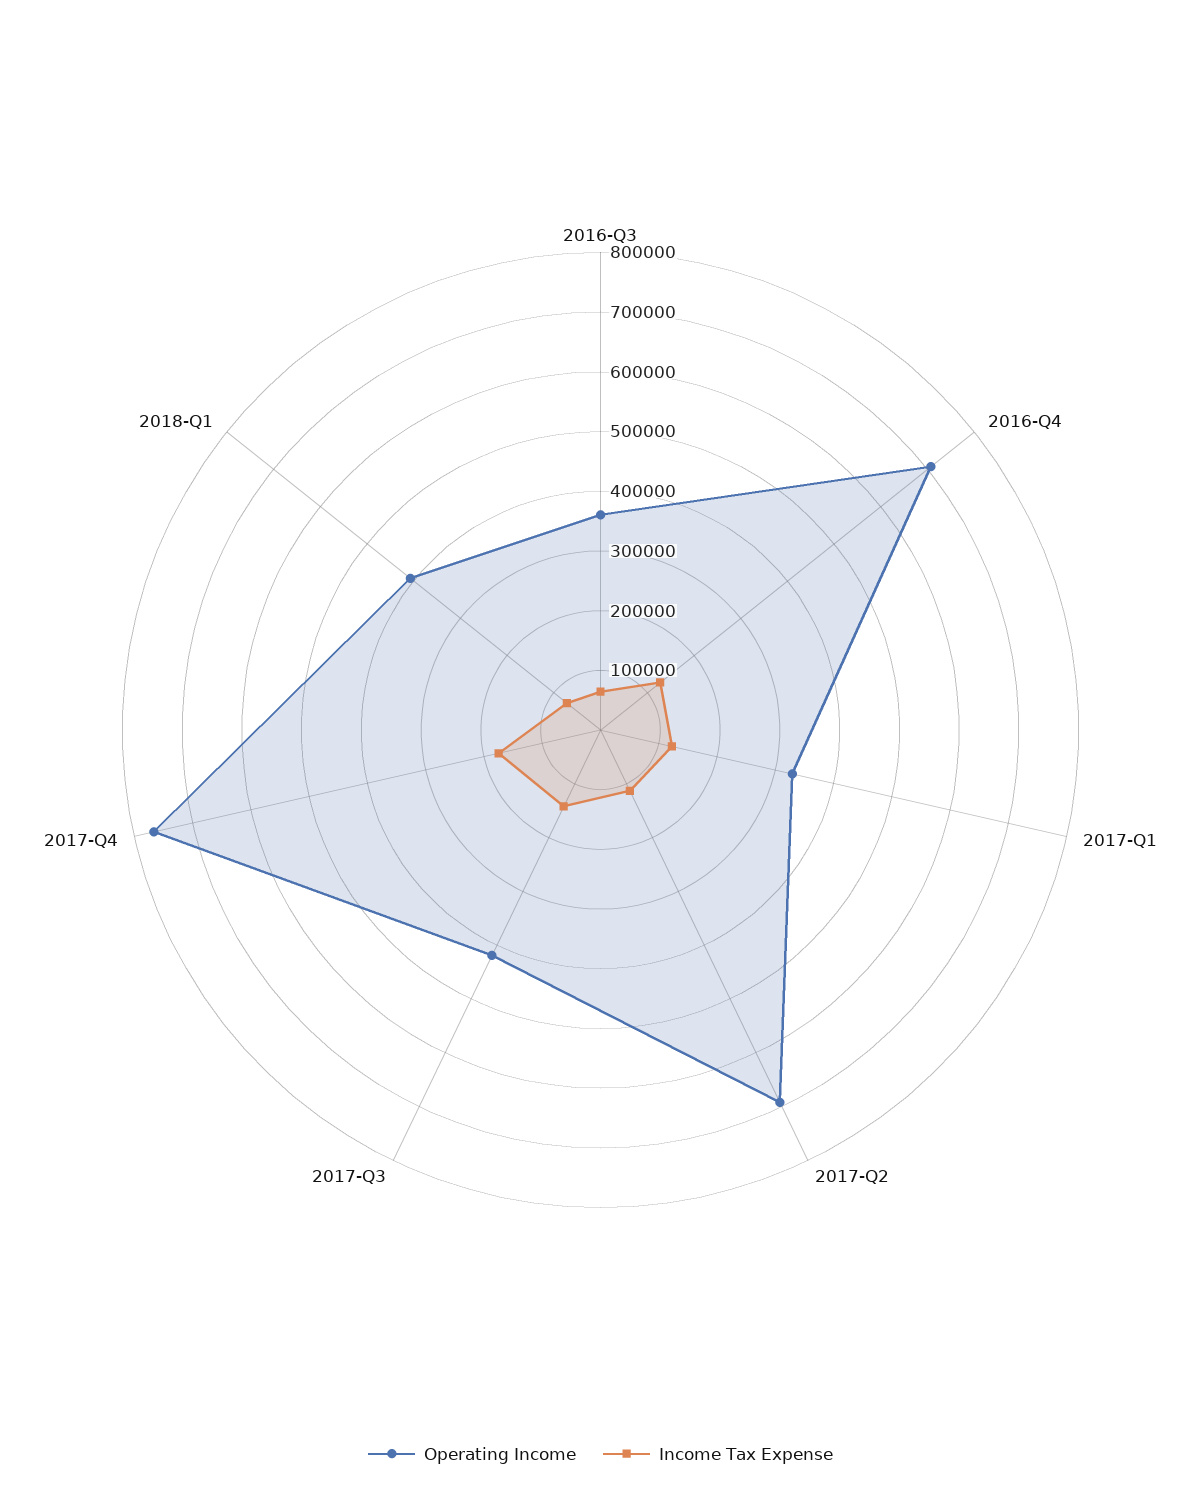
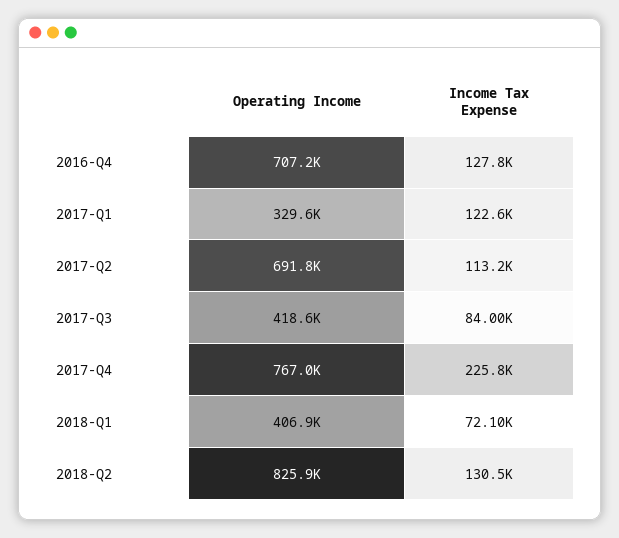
Operating Income, 2016-Q3: 360000 -> none
Income Tax Expense, 2016-Q3: 60000 -> none
Income Tax Expense, 2017-Q3: 140000 -> 84000
Income Tax Expense, 2017-Q4: 180000 -> 225800
Operating Income, 2018-Q2: none -> 825900
Income Tax Expense, 2018-Q2: none -> 130500

